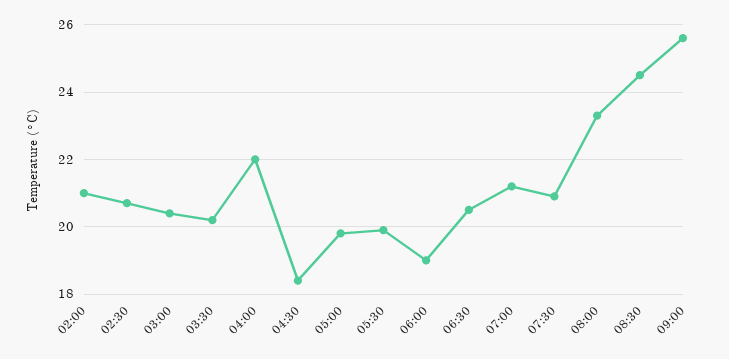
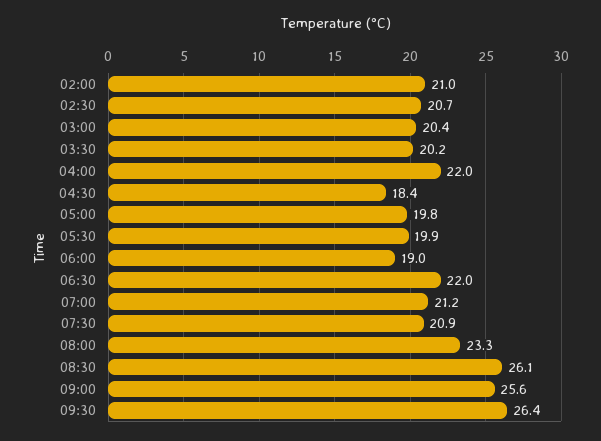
06:30: 20.5 -> 22
08:30: 24.5 -> 26.1
09:30: none -> 26.4

